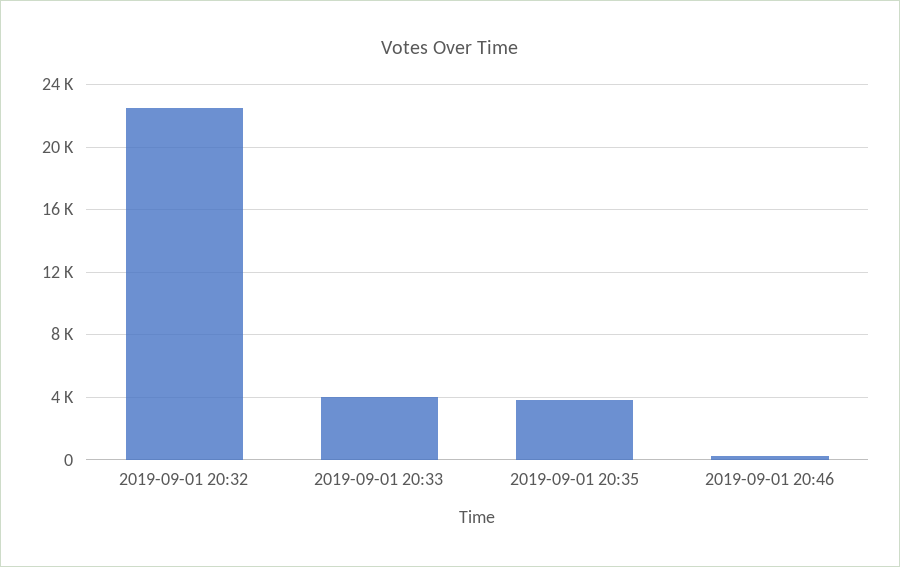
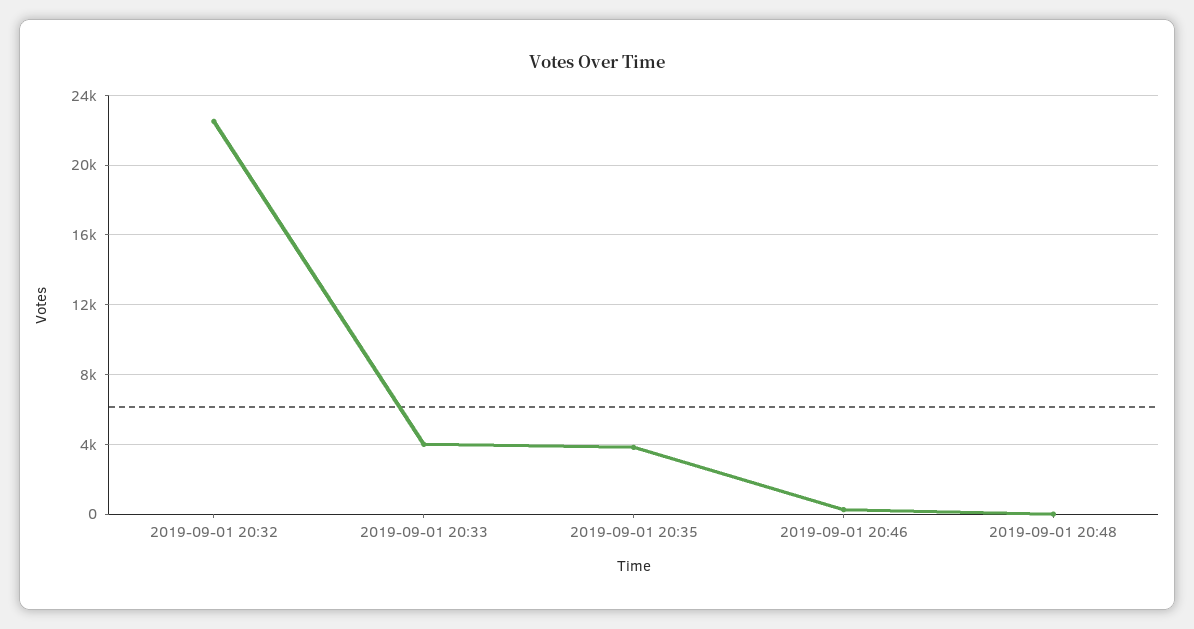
2019-09-01 20:48: none -> 0

